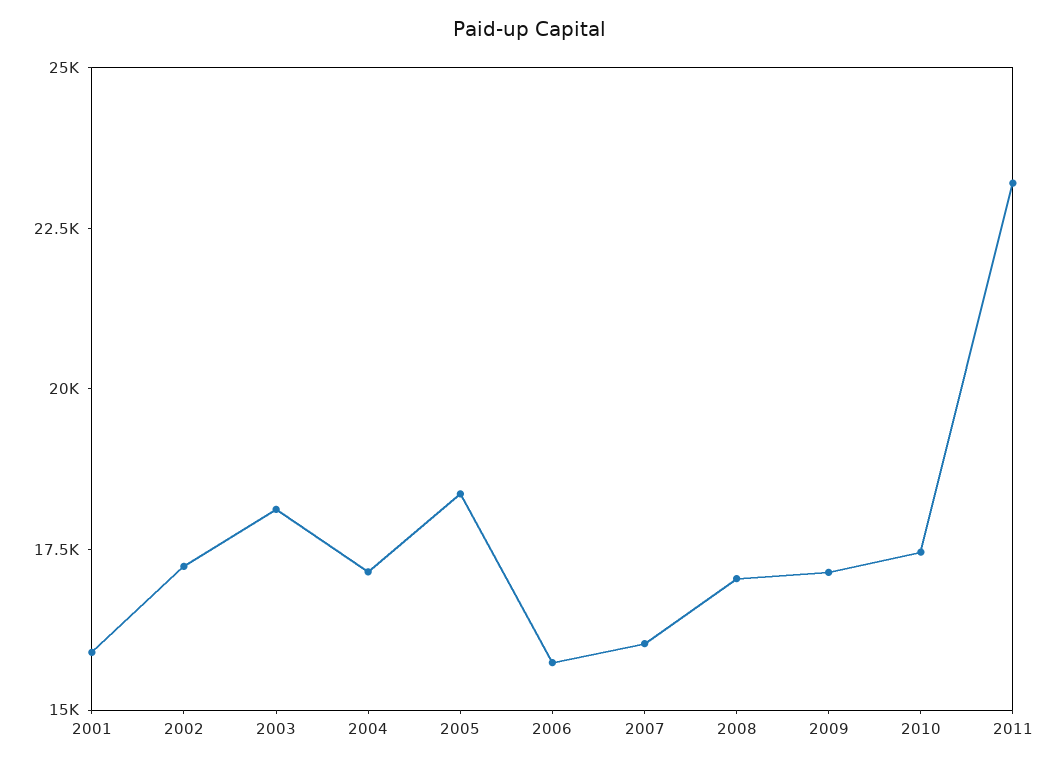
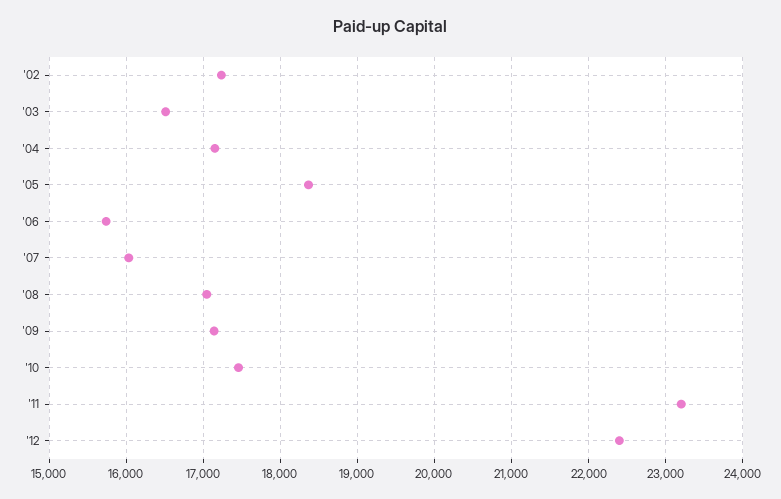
2001: 16000 -> none
2003: 18000 -> 16500
'12: none -> 22400

